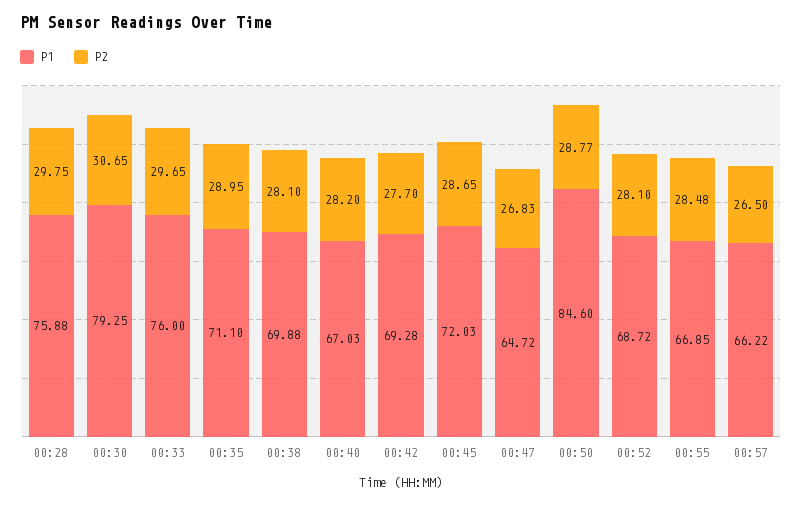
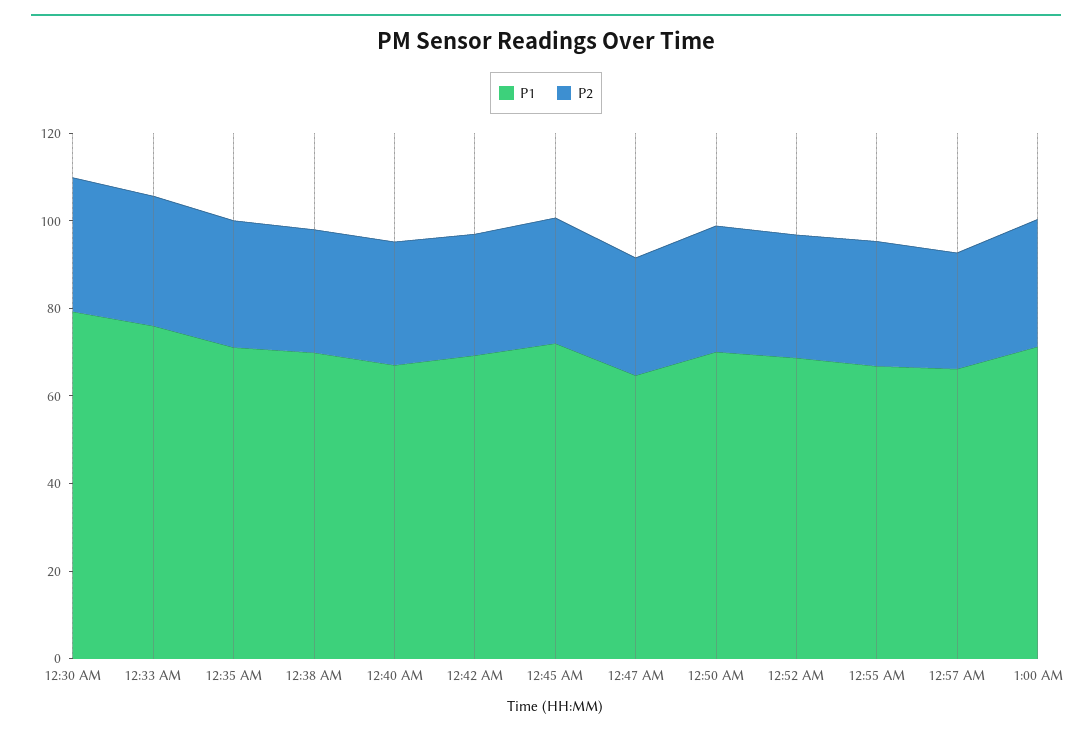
P1, 00:28: 75.88 -> none
P2, 00:28: 29.75 -> none
P1, 00:50: 84.6 -> 70
P1, 1:00 AM: none -> 70
P2, 1:00 AM: none -> 30

